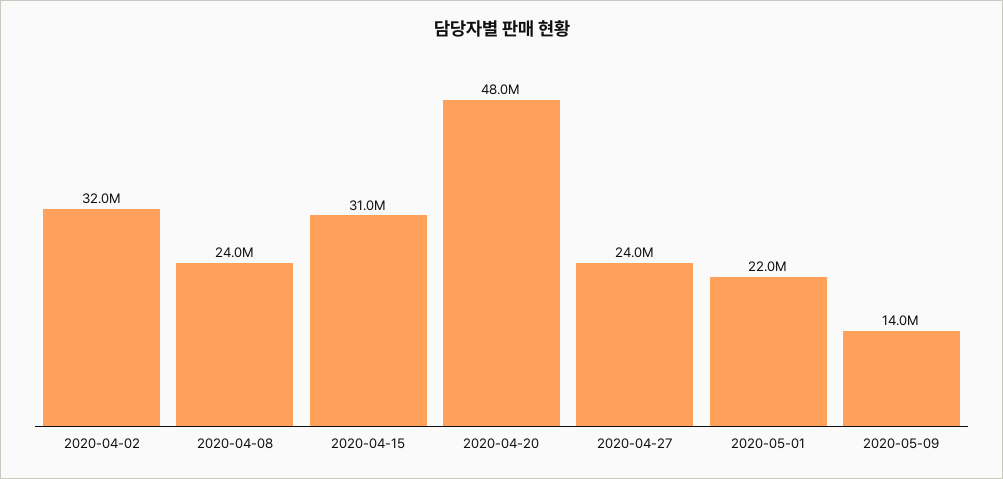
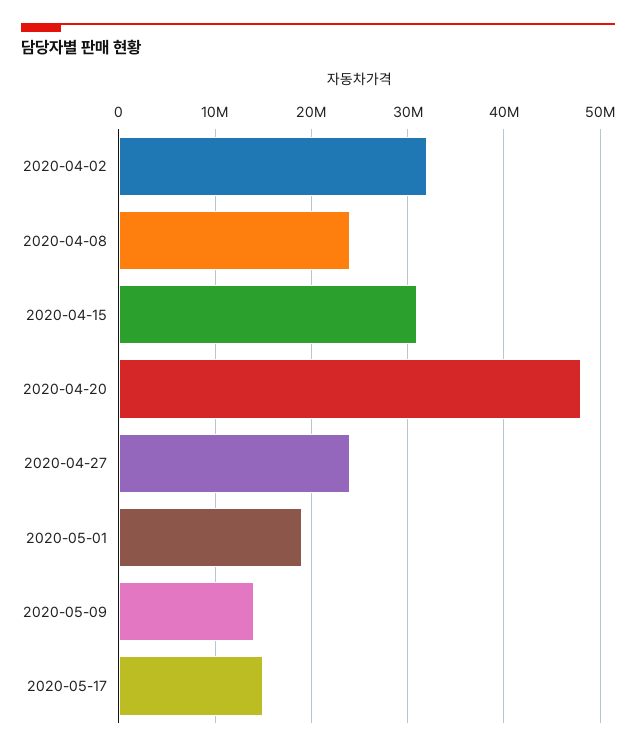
2020-05-01: 22000000 -> 19000000
2020-05-17: none -> 15000000

